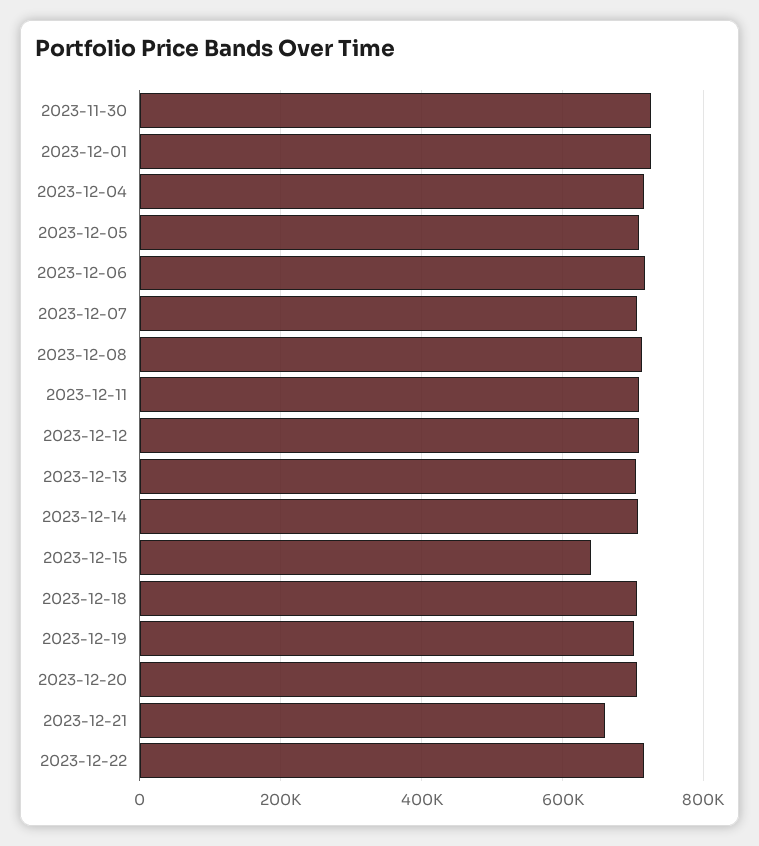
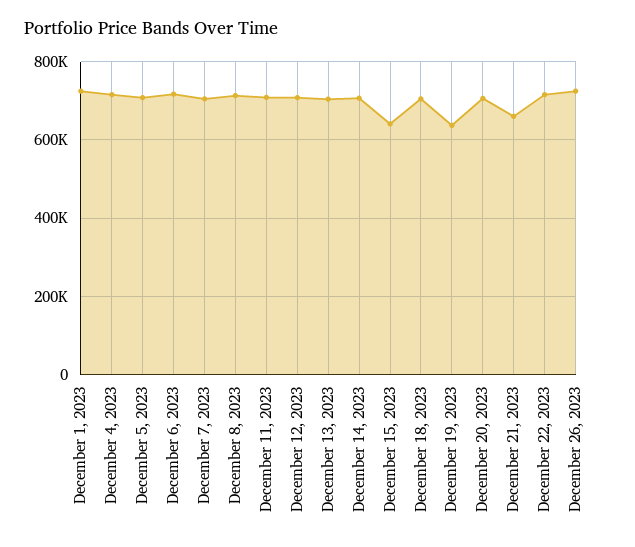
2023-11-30: 720000 -> none
2023-12-19: 700000 -> 640000
December 26, 2023: none -> 720000

